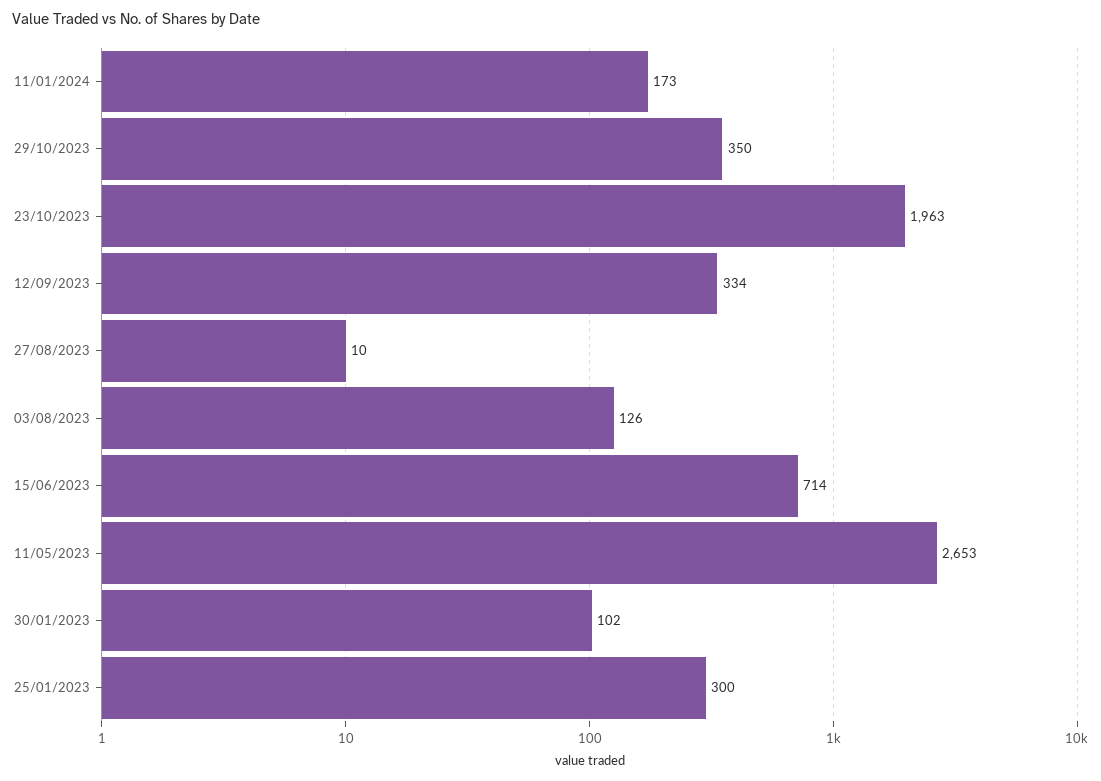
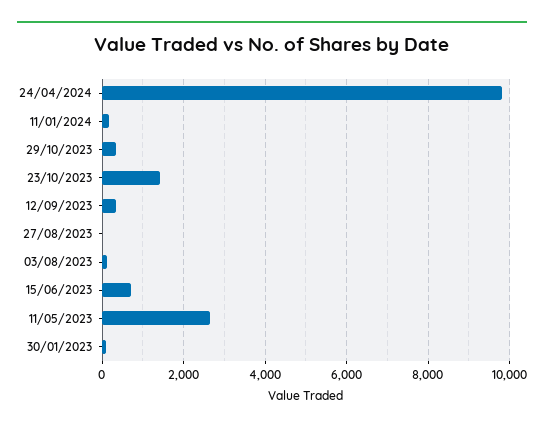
23/10/2023: 1963 -> 1400
25/01/2023: 300 -> none
24/04/2024: none -> 9800

